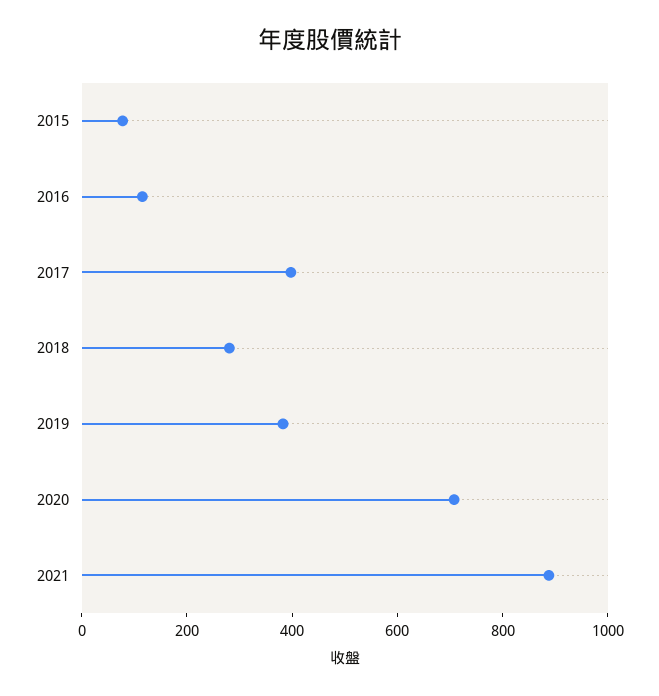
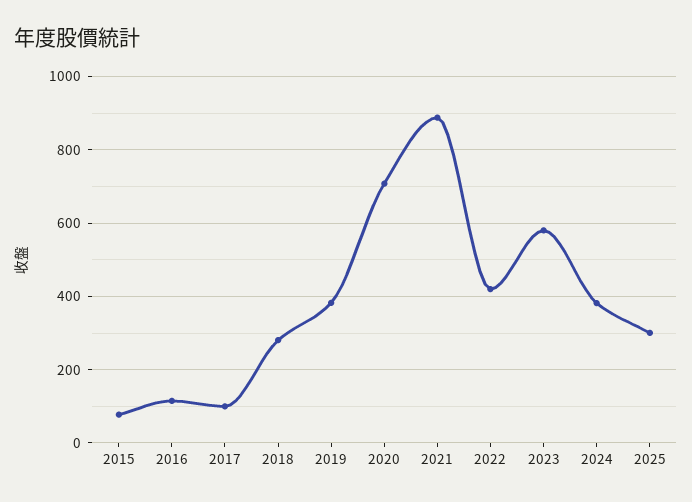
2017: 400 -> 100
2022: none -> 420
2023: none -> 580
2024: none -> 380
2025: none -> 300

